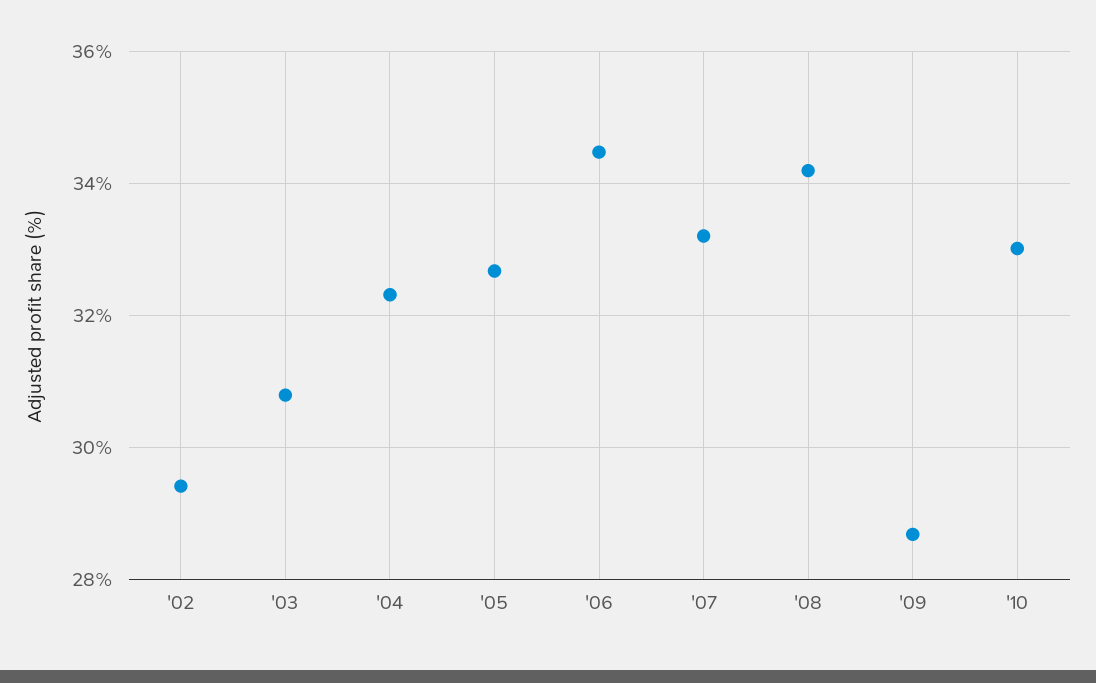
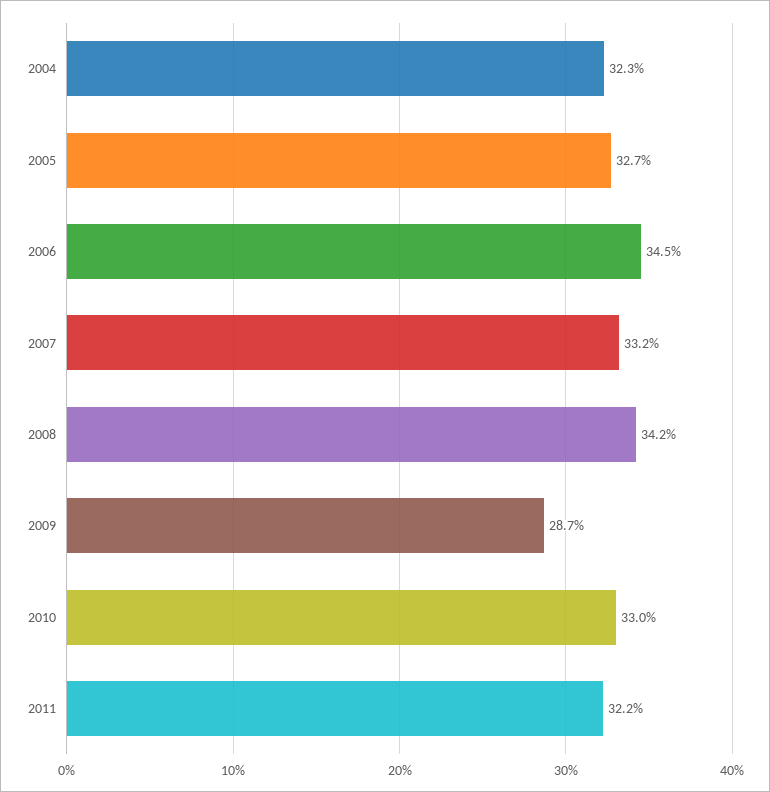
'02: 29.4 -> none
'03: 30.8 -> none
2011: none -> 32.2

